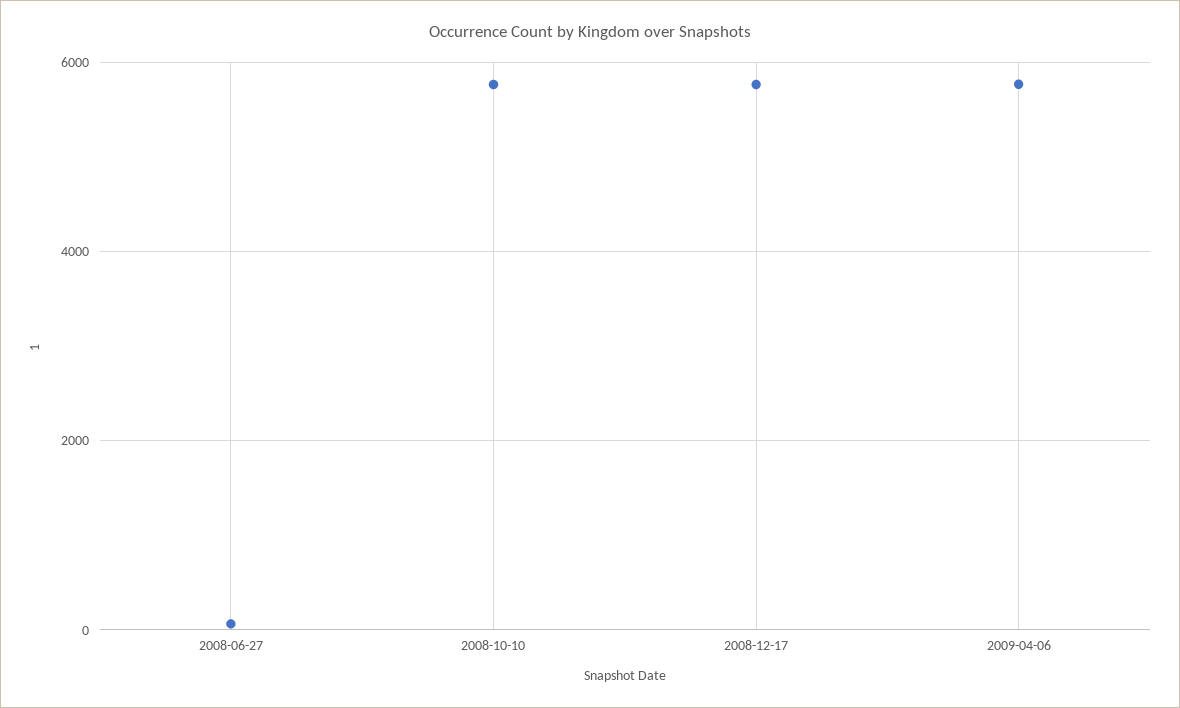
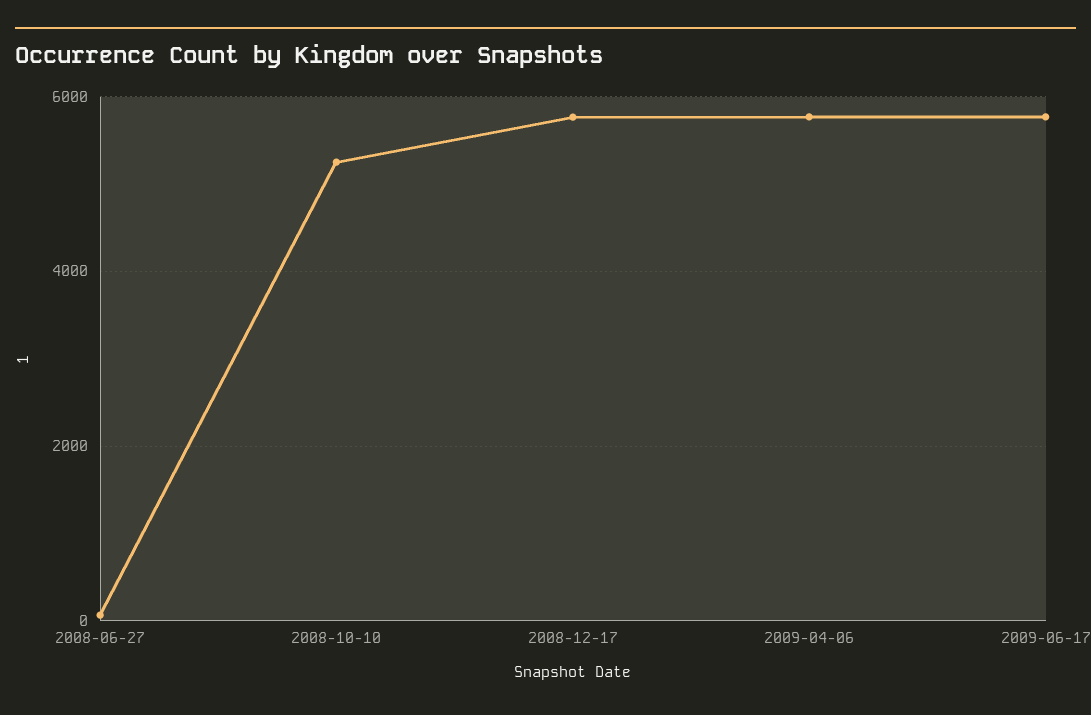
2008-10-10: 5800 -> 5200
2009-06-17: none -> 5800

